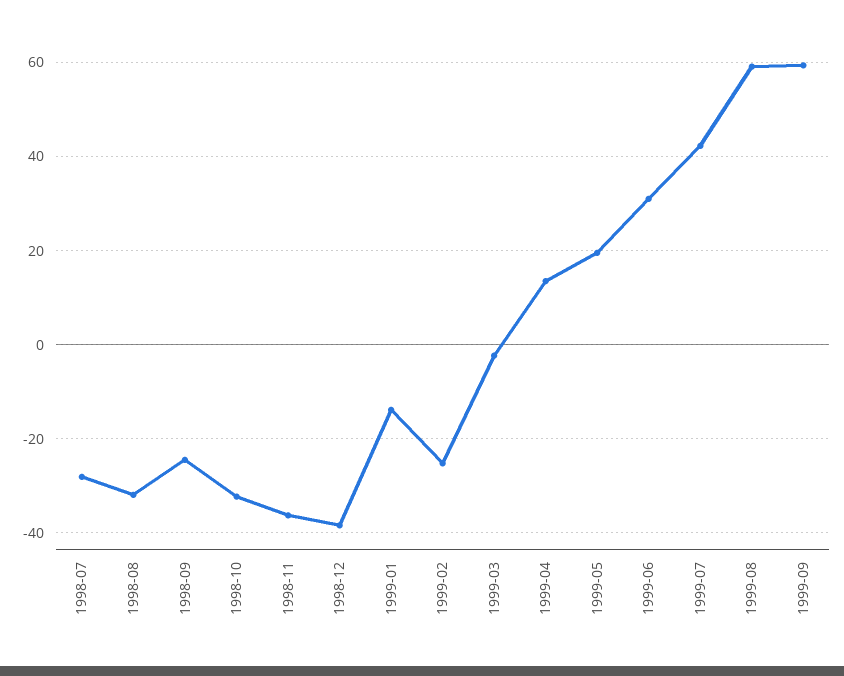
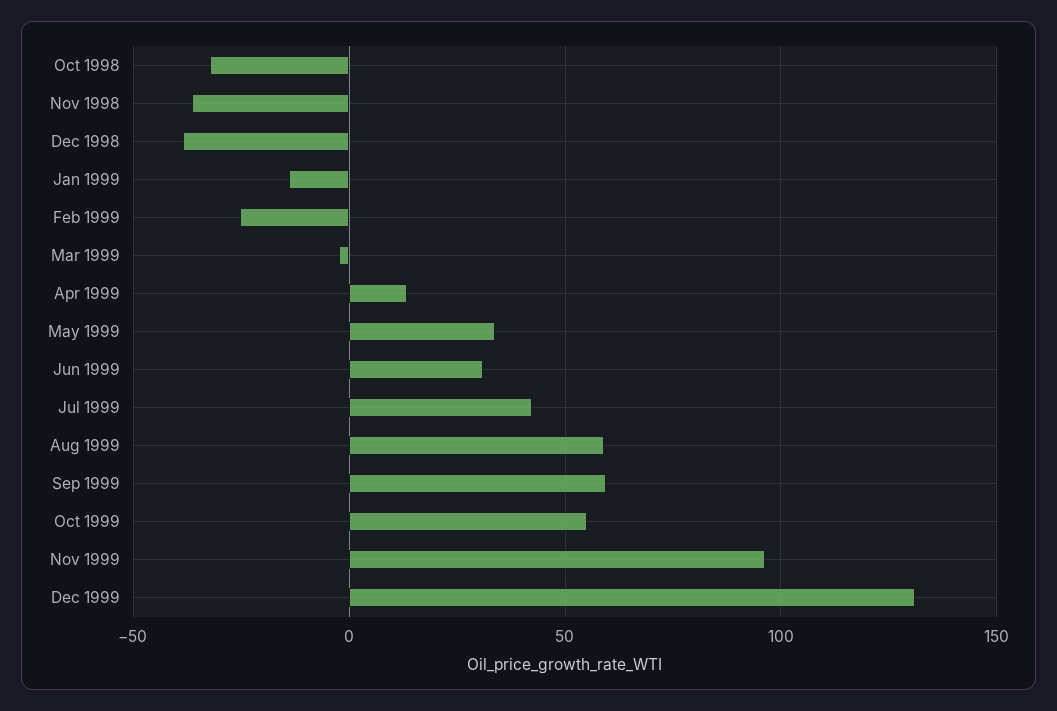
1998-07: -28 -> none
1998-08: -32 -> none
1998-09: -24 -> none
1999-05: 20 -> 35
Oct 1999: none -> 55
Nov 1999: none -> 95
Dec 1999: none -> 130

